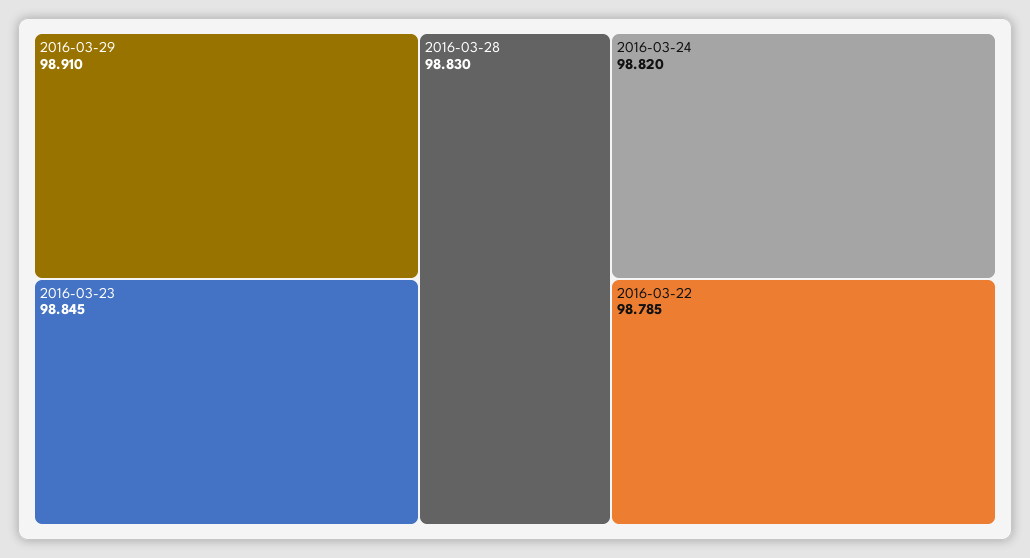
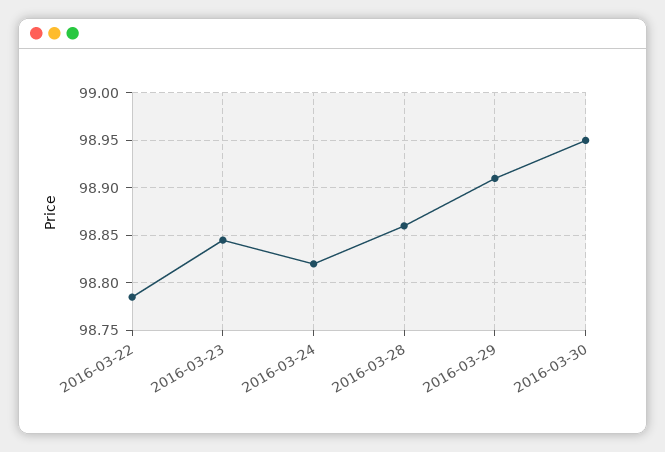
2016-03-28: 98.83 -> 98.86
2016-03-30: none -> 98.95

